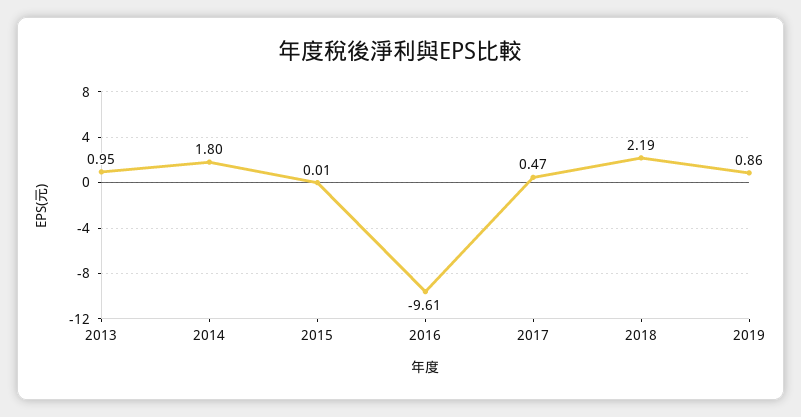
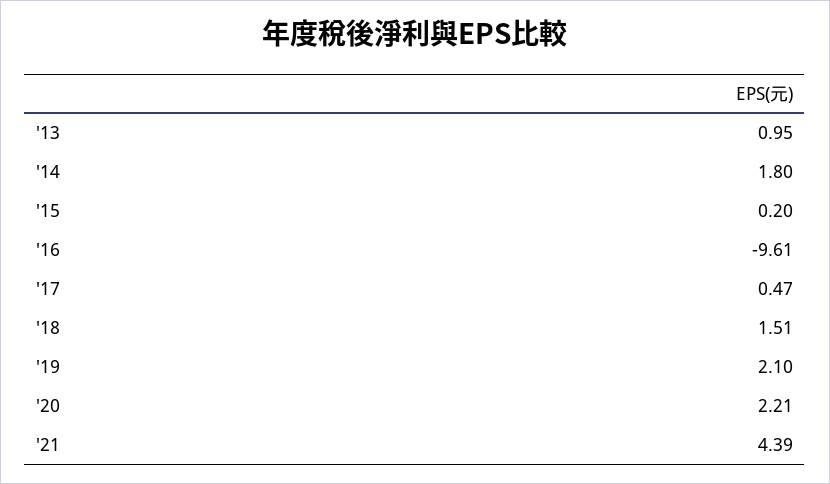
2015: 0.01 -> 0.2
2018: 2.19 -> 1.51
2019: 0.86 -> 2.1
'20: none -> 2.21
'21: none -> 4.39

